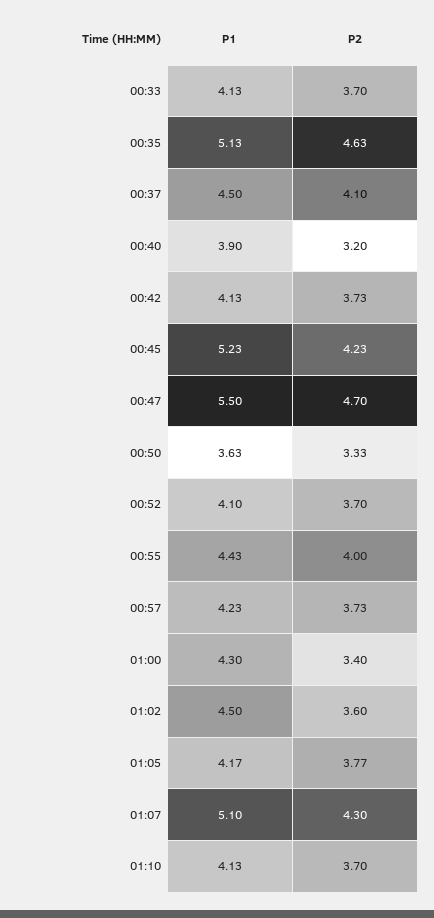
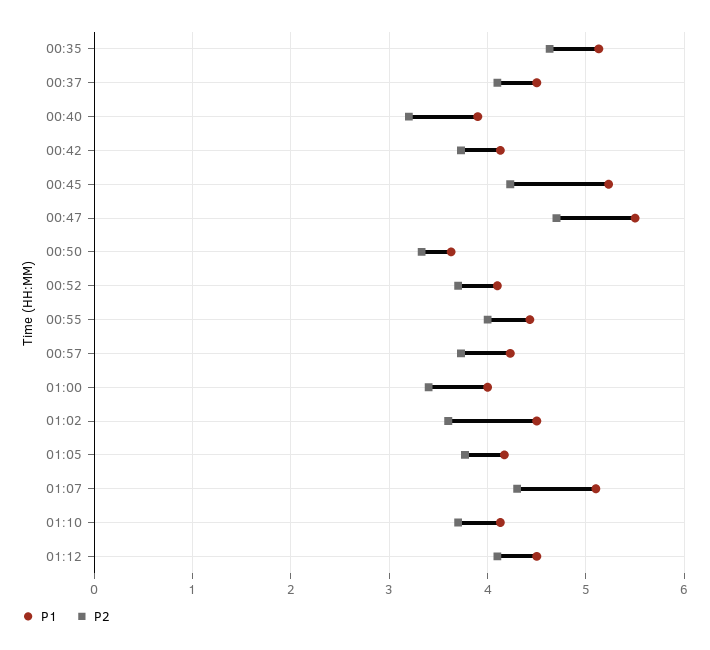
P1, 00:33: 4.13 -> none
P2, 00:33: 3.7 -> none
P1, 01:00: 4.3 -> 4
P1, 01:12: none -> 4.5
P2, 01:12: none -> 4.1

